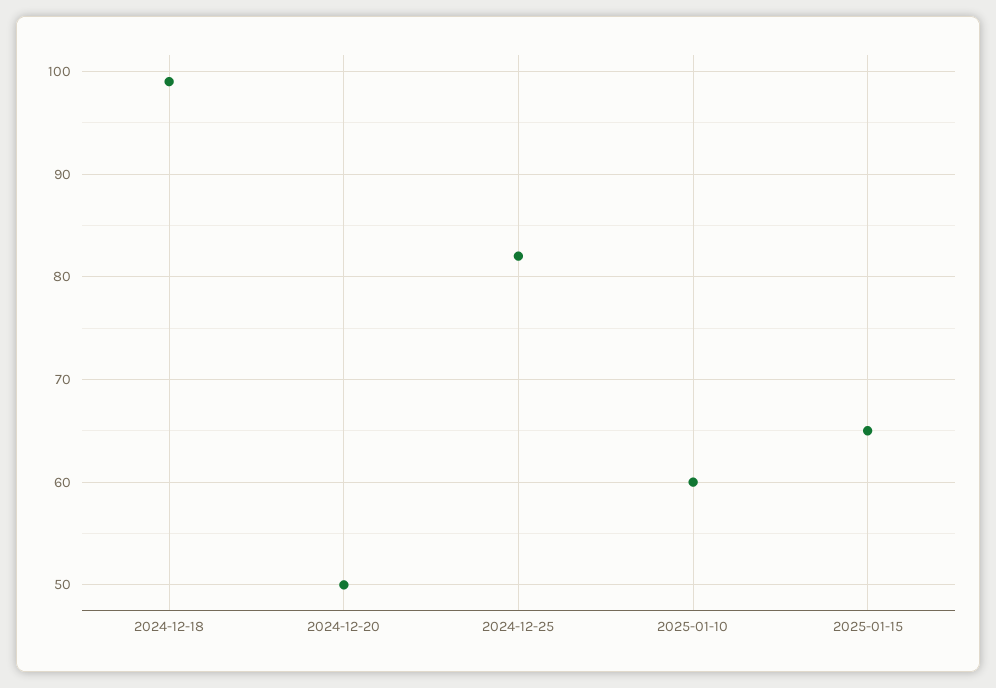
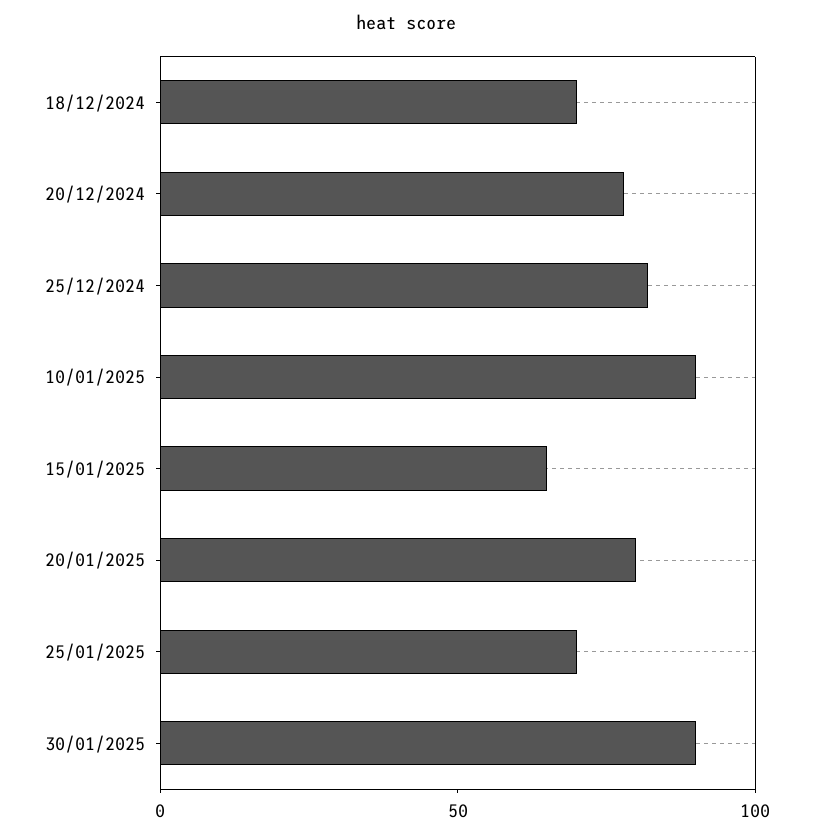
2024-12-18: 99 -> 70
2024-12-20: 50 -> 80
2025-01-10: 60 -> 90
20/01/2025: none -> 80
25/01/2025: none -> 70
30/01/2025: none -> 90

